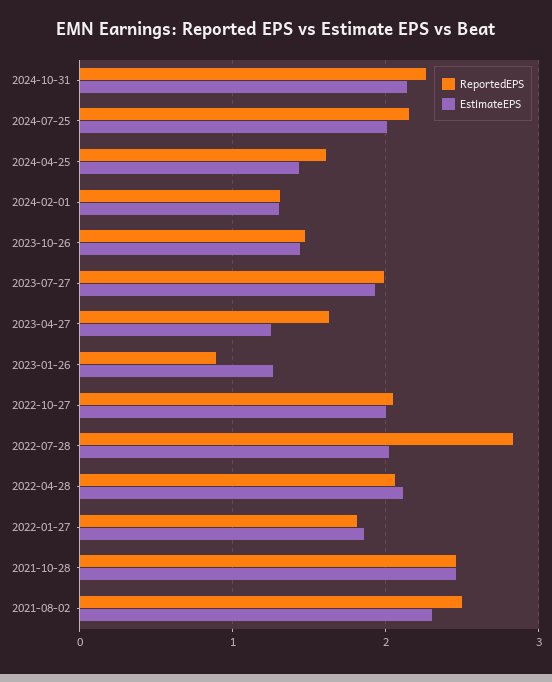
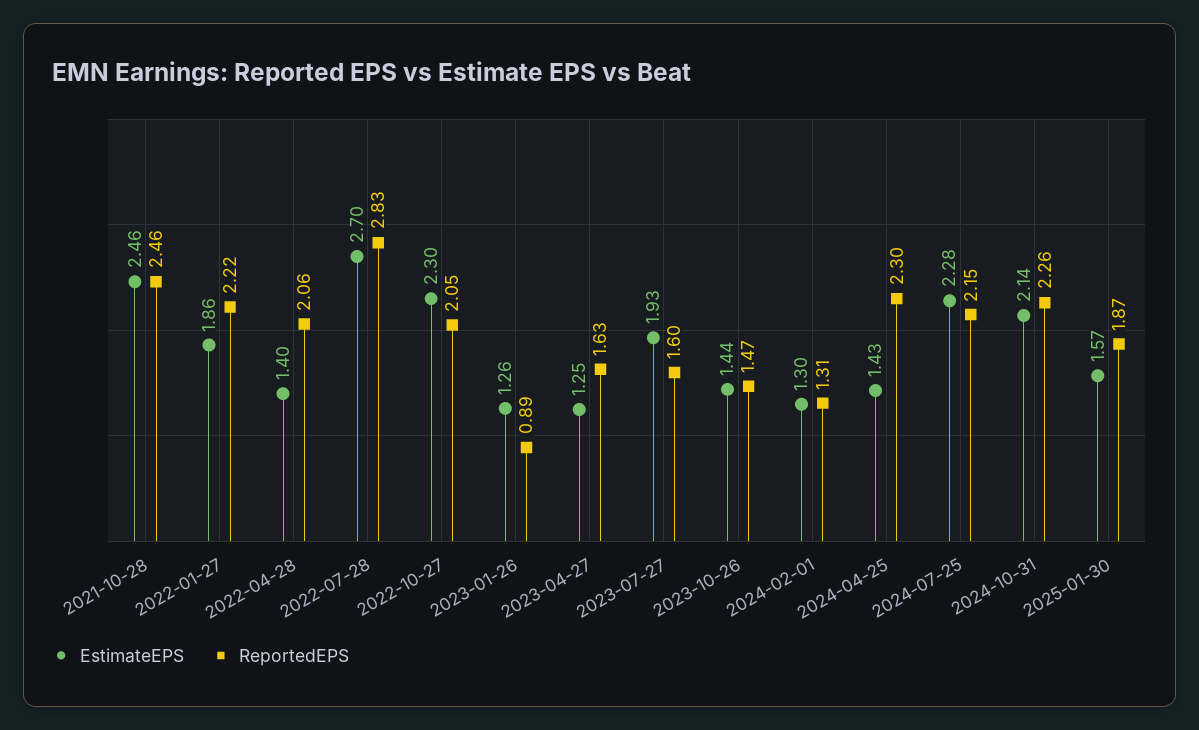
EstimateEPS, 2024-07-25: 2 -> 2.28
ReportedEPS, 2024-04-25: 1.6 -> 2.3
ReportedEPS, 2023-07-27: 2 -> 1.6
EstimateEPS, 2022-10-27: 2 -> 2.3
EstimateEPS, 2022-07-28: 2 -> 2.7
EstimateEPS, 2022-04-28: 2.1 -> 1.4
ReportedEPS, 2022-01-27: 1.8 -> 2.22
ReportedEPS, 2021-08-02: 2.5 -> none
EstimateEPS, 2021-08-02: 2.3 -> none
EstimateEPS, 2025-01-30: none -> 1.57
ReportedEPS, 2025-01-30: none -> 1.87

